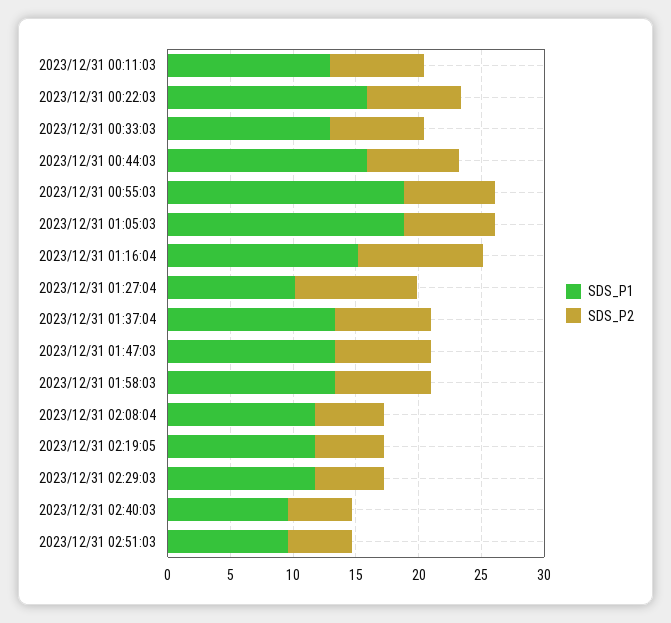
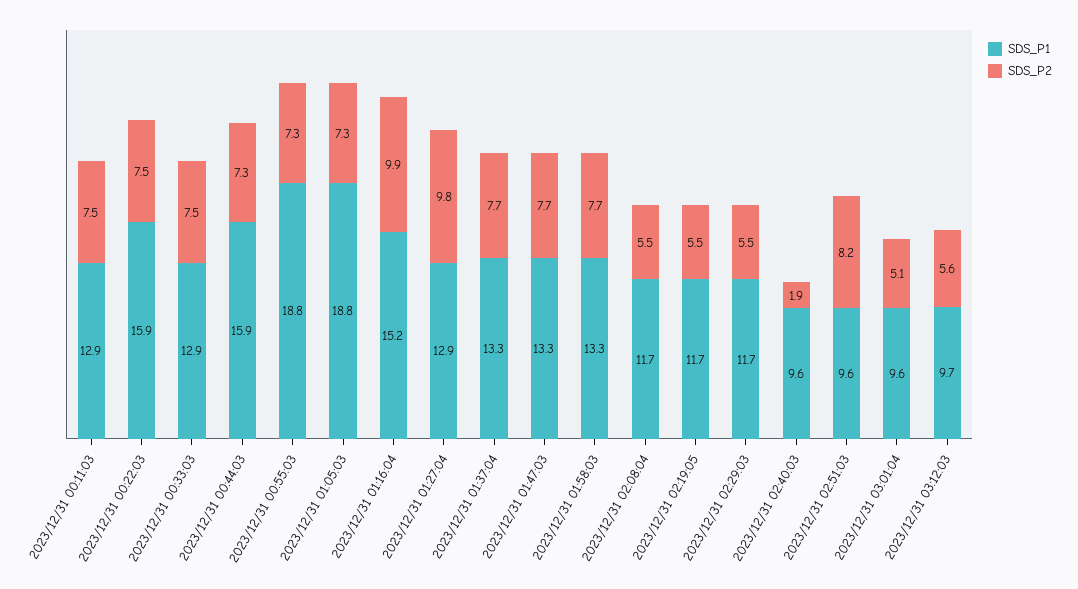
SDS_P1, 2023/12/31 01:27:04: 10 -> 12.9
SDS_P2, 2023/12/31 02:40:03: 5 -> 1.9
SDS_P2, 2023/12/31 02:51:03: 5 -> 8.2
SDS_P1, 2023/12/31 03:01:04: none -> 9.6
SDS_P2, 2023/12/31 03:01:04: none -> 5.1
SDS_P1, 2023/12/31 03:12:03: none -> 9.7
SDS_P2, 2023/12/31 03:12:03: none -> 5.6

